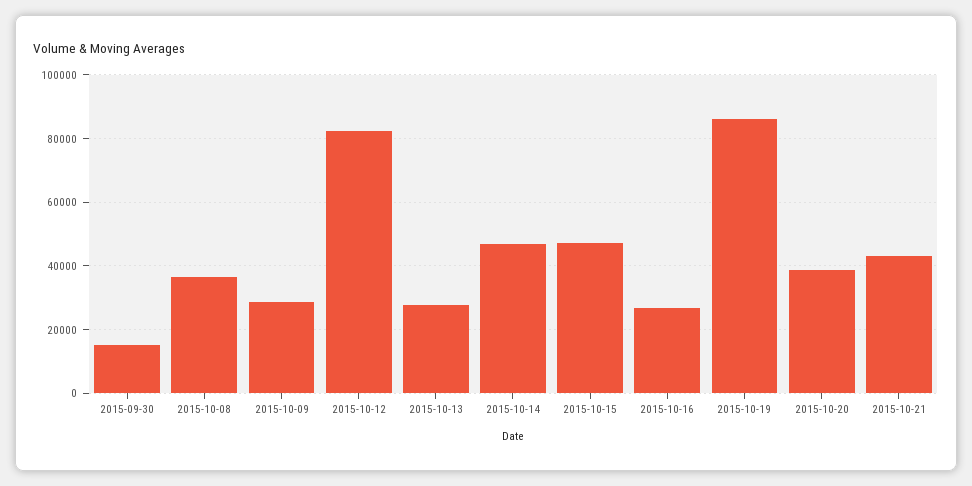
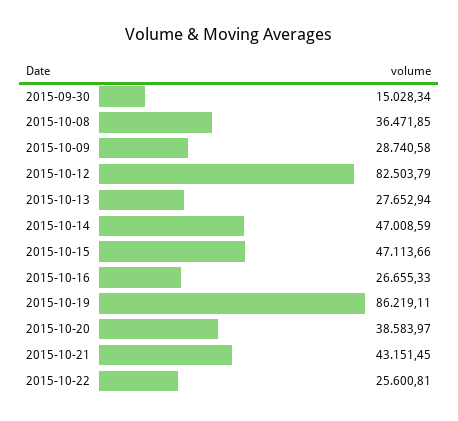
2015-10-22: none -> 25600.81

